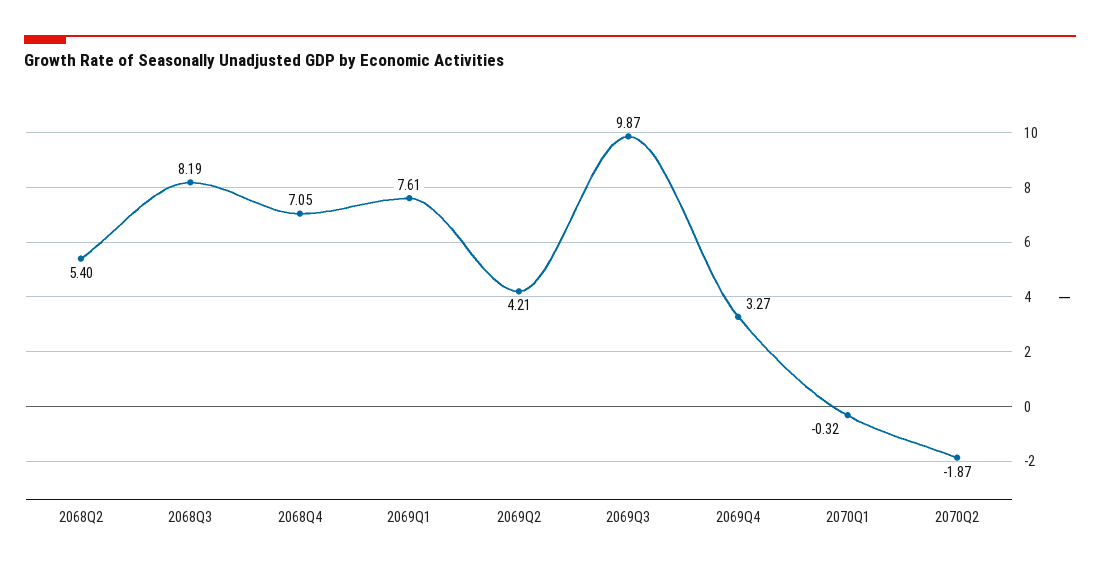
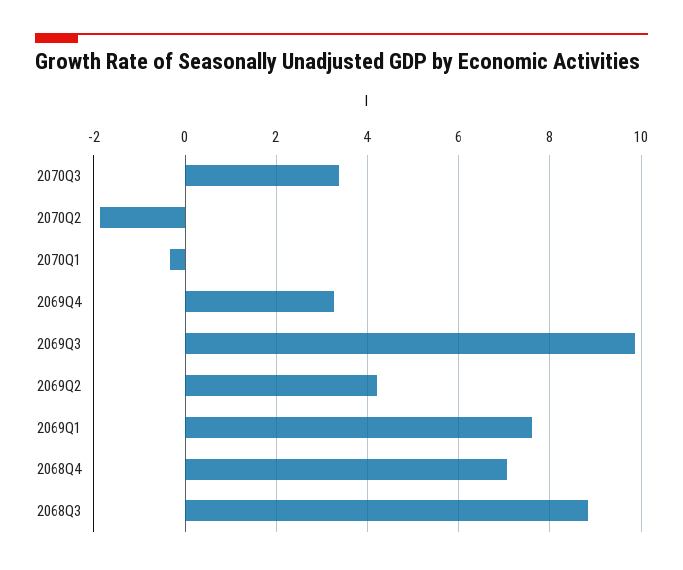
2068Q2: 5.4 -> none
2068Q3: 8.19 -> 8.8
2070Q3: none -> 3.4

